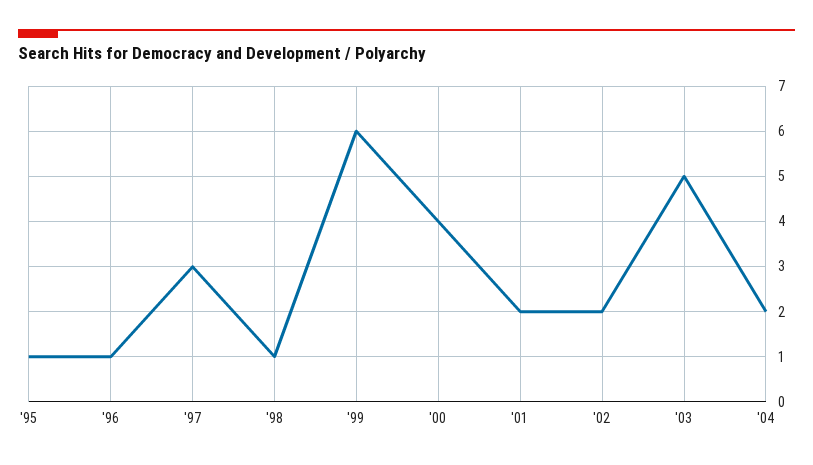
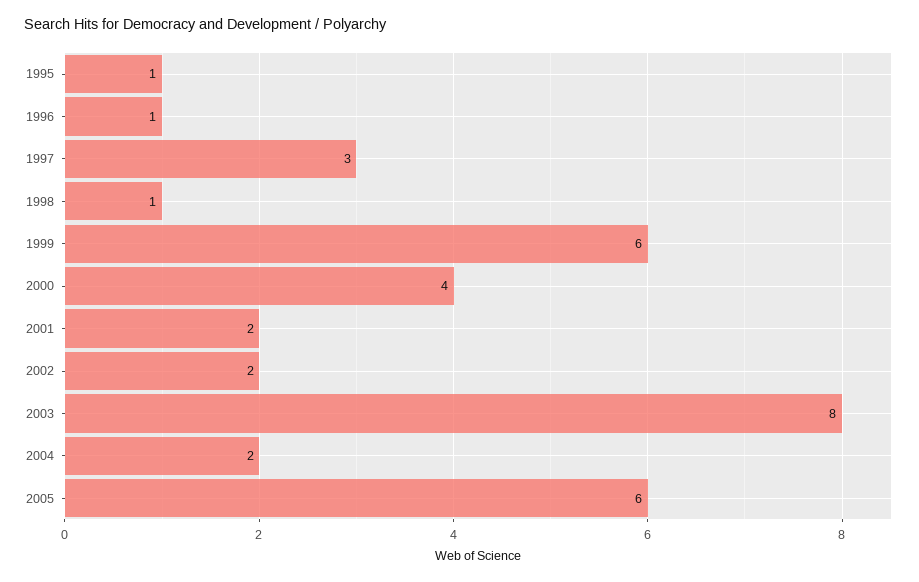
'03: 5 -> 8
2005: none -> 6

